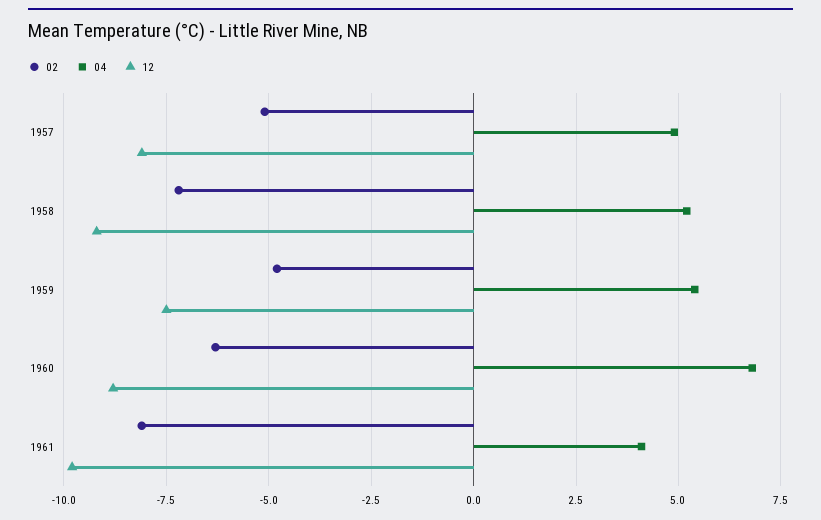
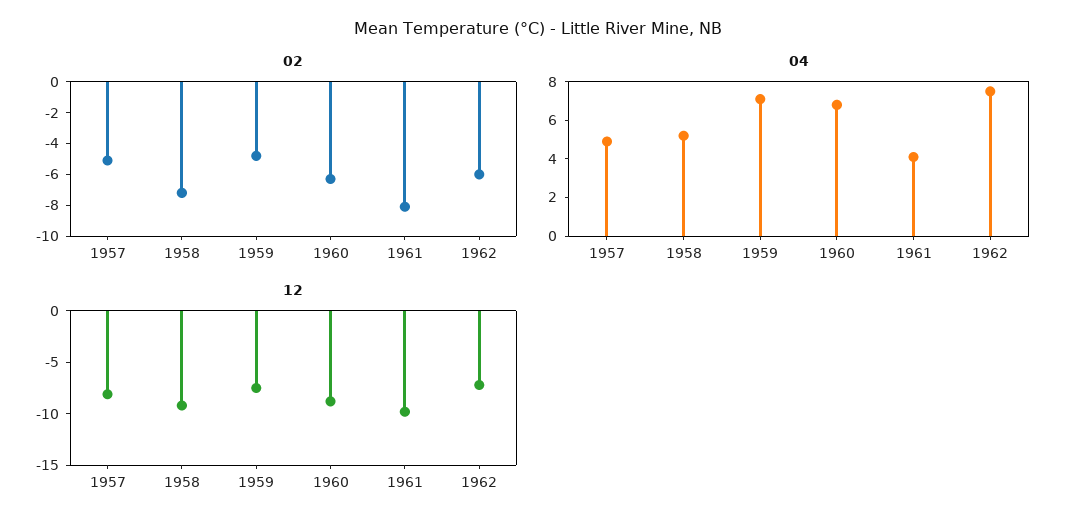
04, 1959: 5.5 -> 7
02, 1962: none -> -6
04, 1962: none -> 7.5
12, 1962: none -> -7

